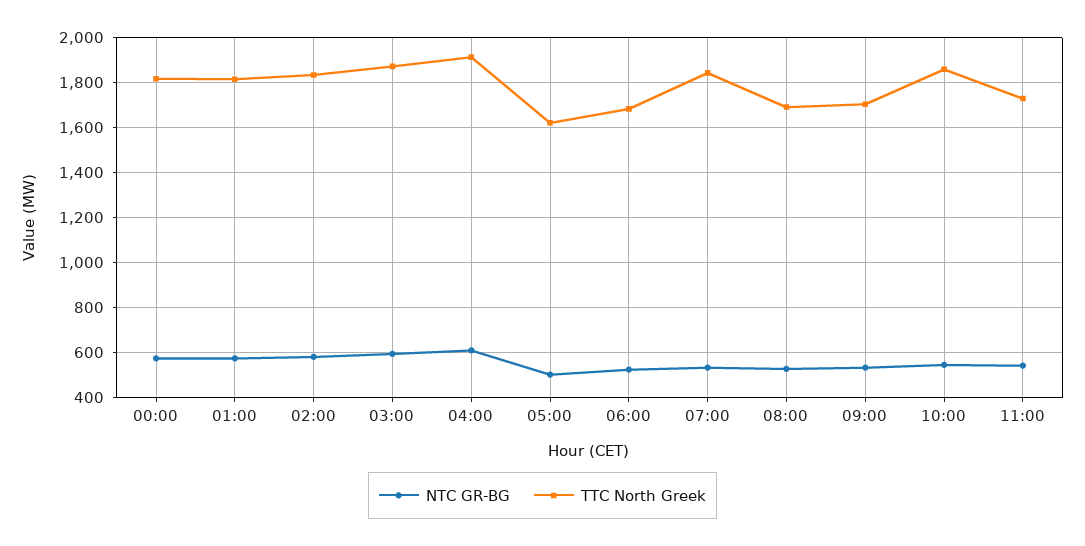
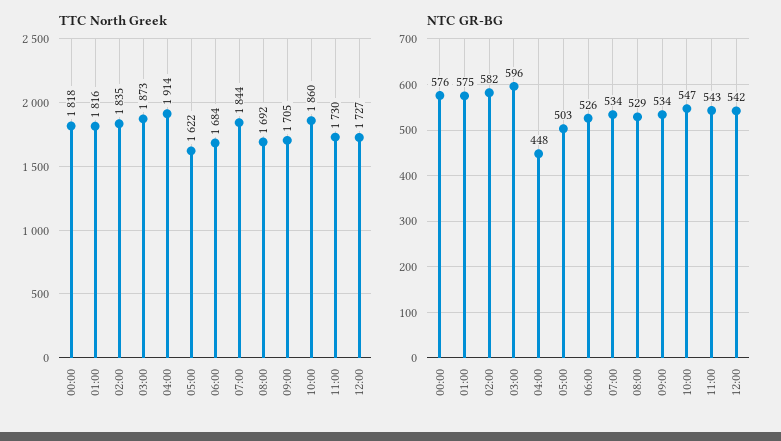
NTC GR-BG, 04:00: 600 -> 448
TTC North Greek, 12:00: none -> 1727
NTC GR-BG, 12:00: none -> 542

